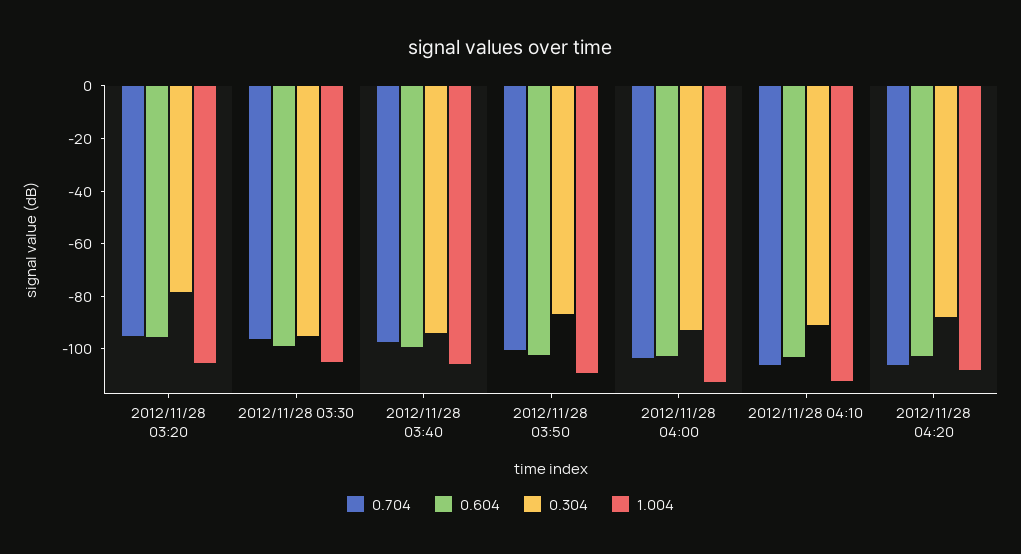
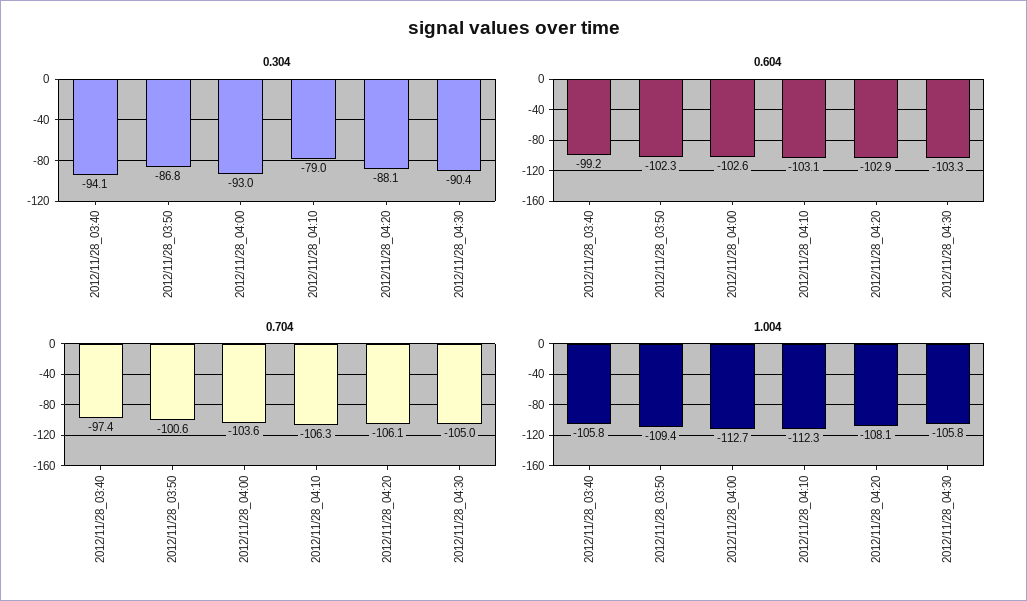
0.704, 2012/11/28 03:20: -95 -> none
0.604, 2012/11/28 03:20: -95 -> none
0.304, 2012/11/28 03:20: -80 -> none
1.004, 2012/11/28 03:20: -105 -> none
0.704, 2012/11/28 03:30: -95 -> none
0.604, 2012/11/28 03:30: -100 -> none
0.304, 2012/11/28 03:30: -95 -> none
1.004, 2012/11/28 03:30: -105 -> none
0.304, 2012/11/28 04:10: -90 -> -79
0.304, 2012/11/28_04:30: none -> -90.4
0.604, 2012/11/28_04:30: none -> -103.3
0.704, 2012/11/28_04:30: none -> -105
1.004, 2012/11/28_04:30: none -> -105.8

